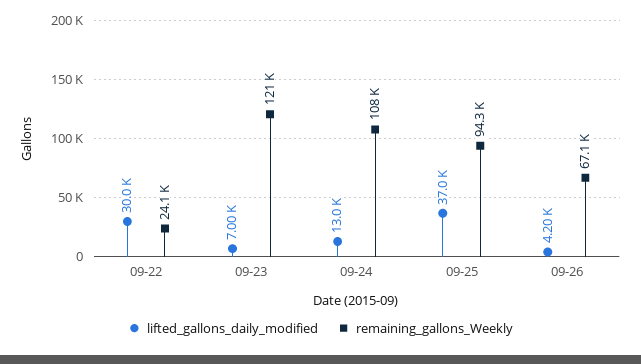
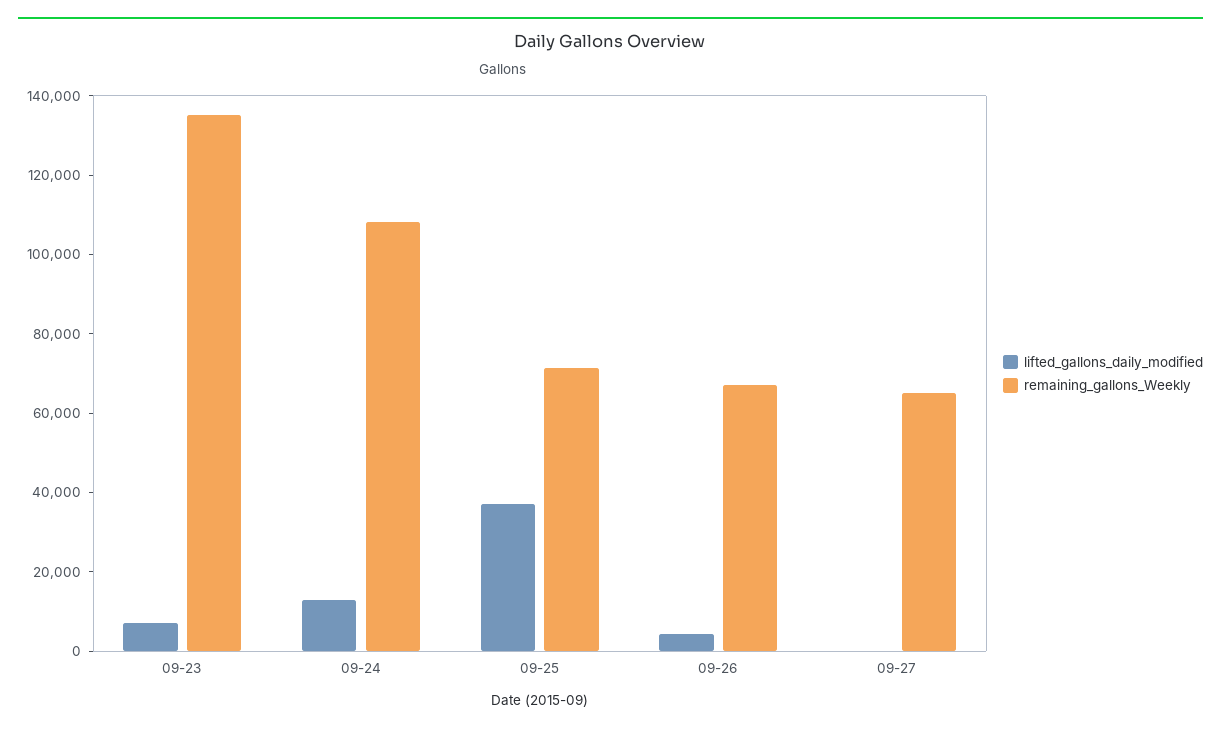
lifted_gallons_daily_modified, 09-22: 30000 -> none
remaining_gallons_Weekly, 09-22: 24100 -> none
remaining_gallons_Weekly, 09-23: 121000 -> 135000
remaining_gallons_Weekly, 09-25: 94300 -> 70000
lifted_gallons_daily_modified, 09-27: none -> 0
remaining_gallons_Weekly, 09-27: none -> 65000

